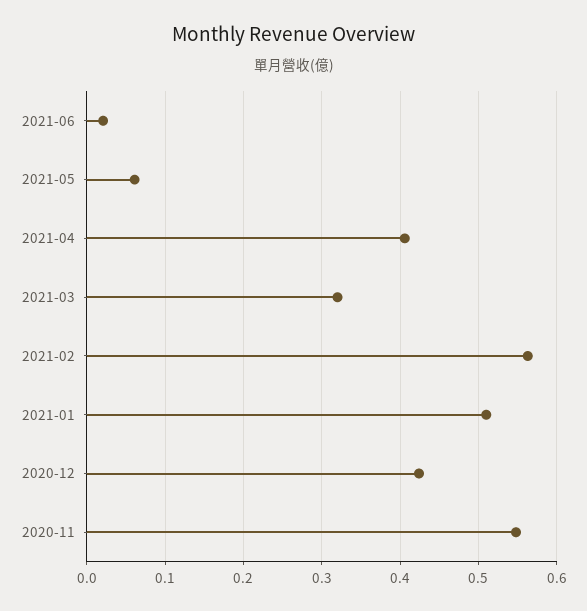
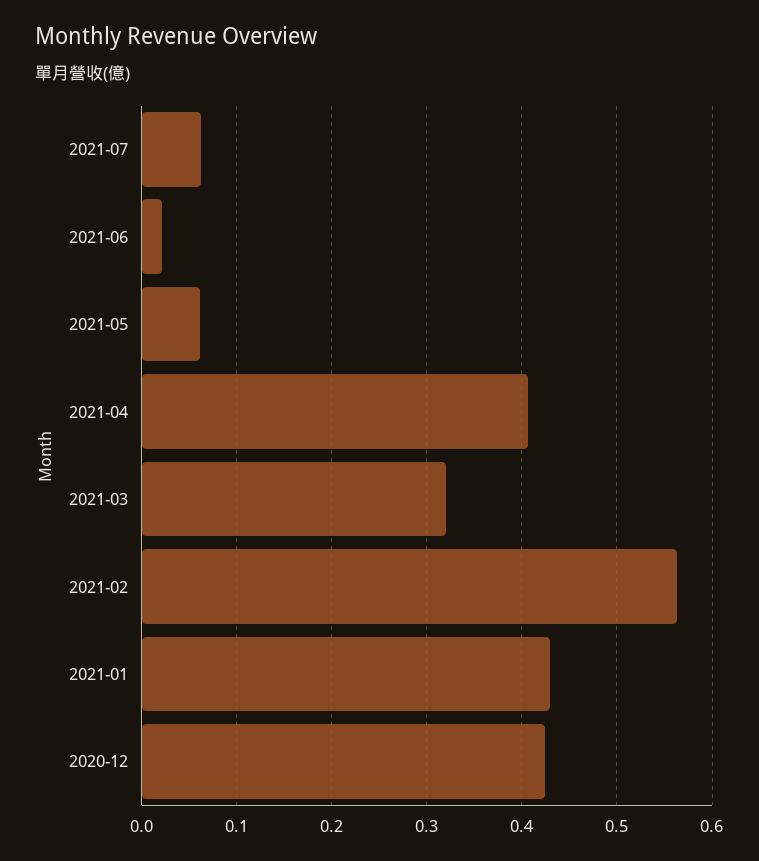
2021-01: 0.51 -> 0.43
2020-11: 0.55 -> none
2021-07: none -> 0.06

